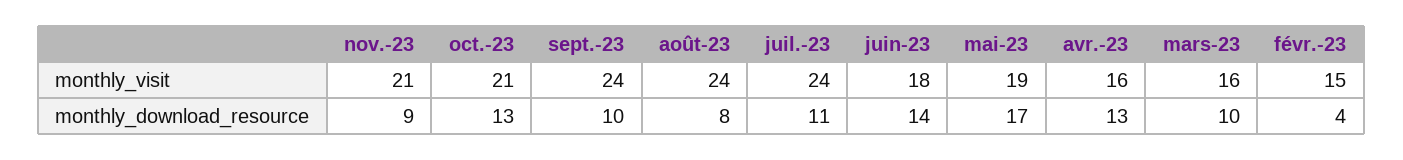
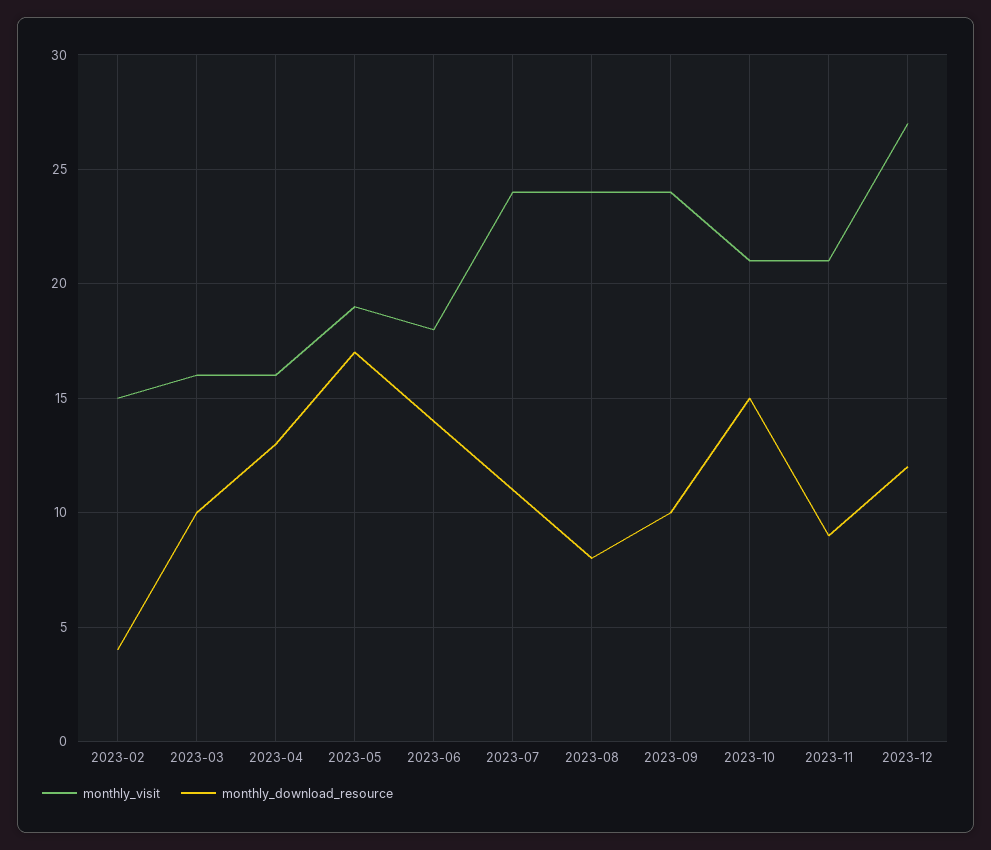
monthly_download_resource, oct.-23: 13 -> 15
monthly_visit, 2023-12: none -> 27
monthly_download_resource, 2023-12: none -> 12

